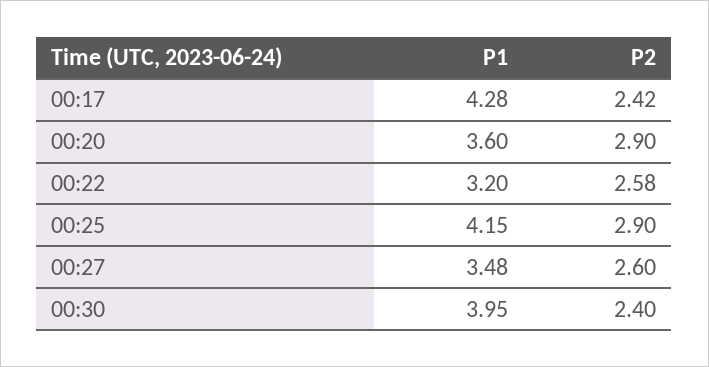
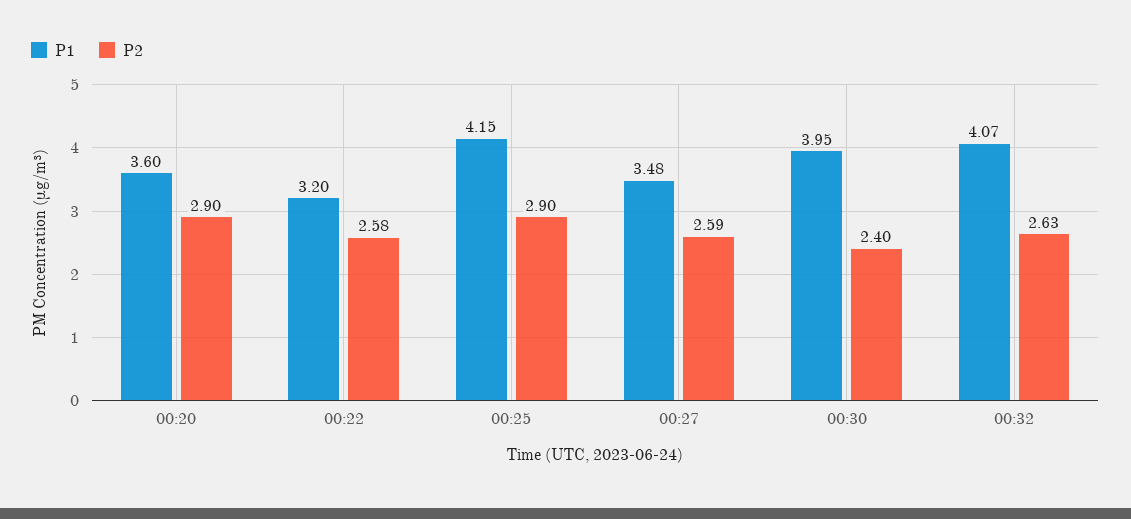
P1, 00:17: 4.28 -> none
P2, 00:17: 2.42 -> none
P2, 00:27: 2.6 -> 2.59
P1, 00:32: none -> 4.07
P2, 00:32: none -> 2.63

